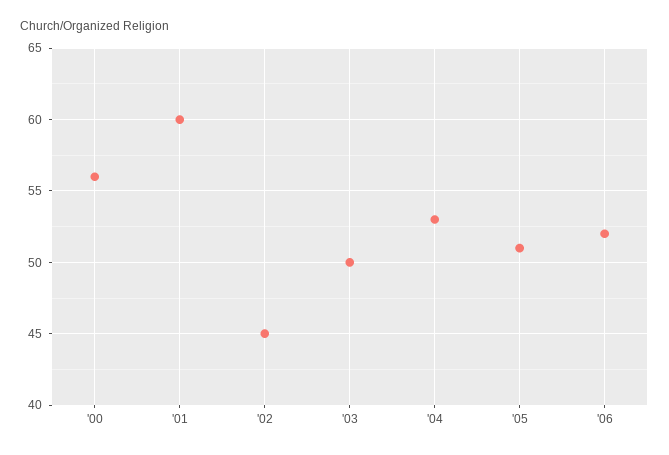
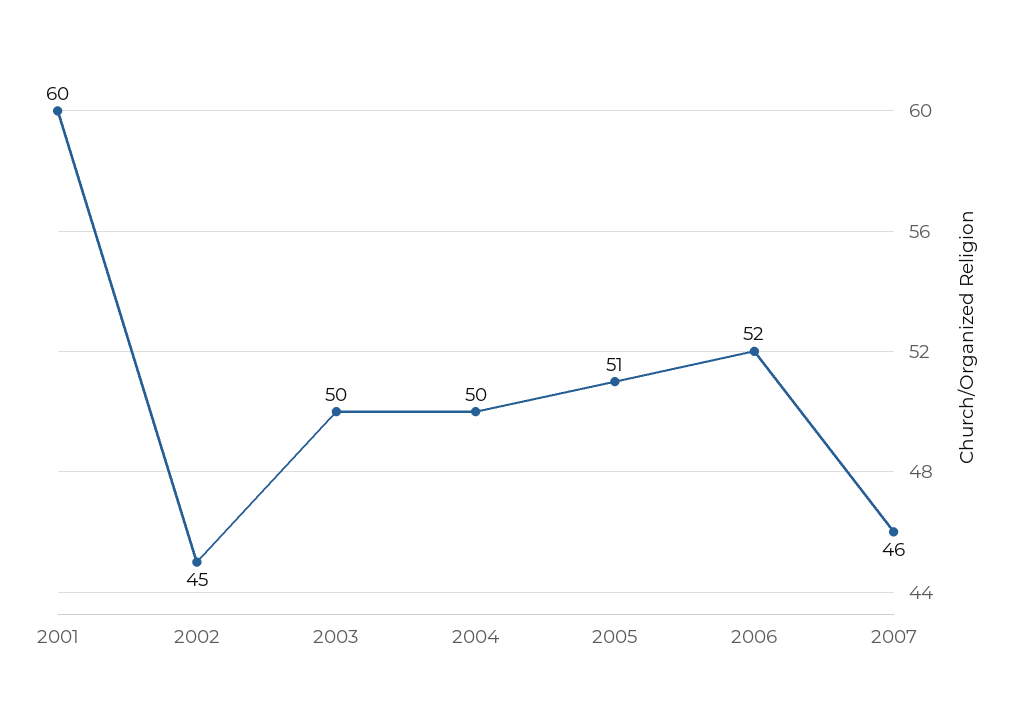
'00: 56 -> none
'04: 53 -> 50
2007: none -> 46

